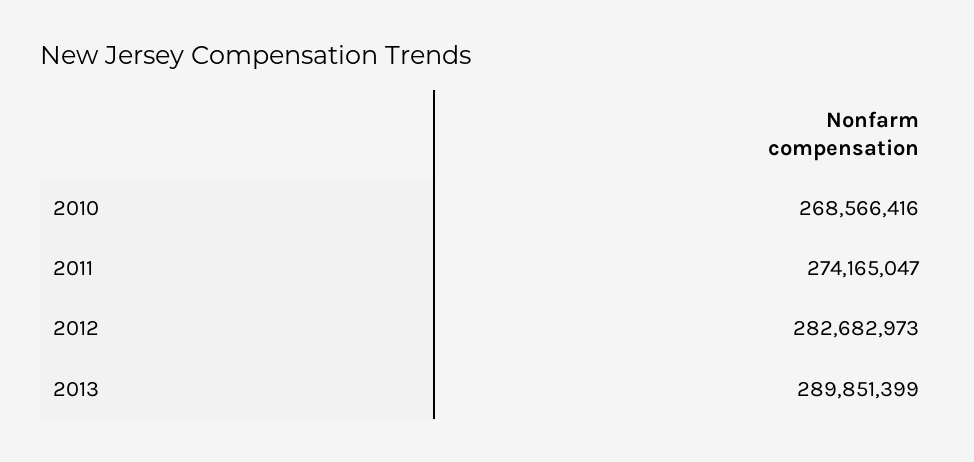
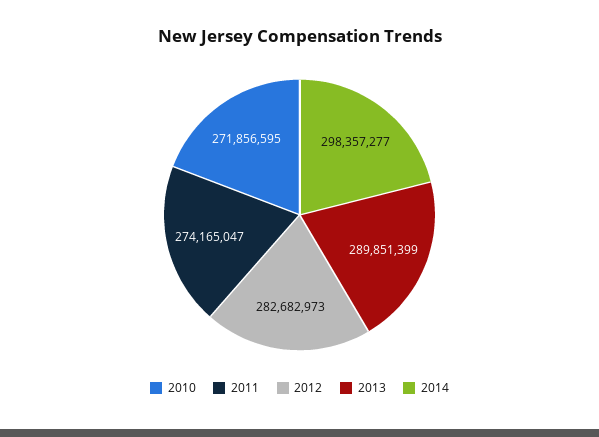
2010: 268566416 -> 271856595
2014: none -> 298357277

